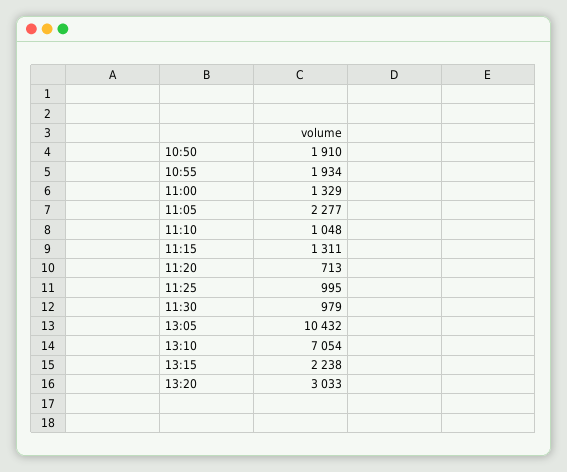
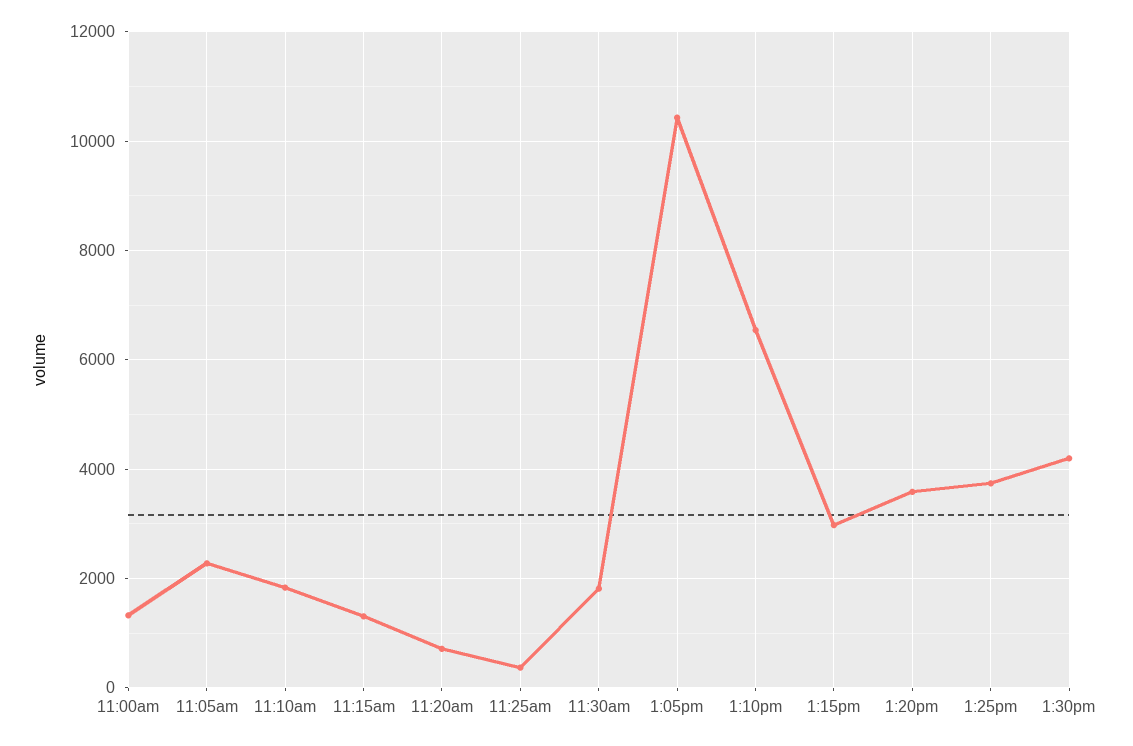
10:50: 1910 -> none
10:55: 1934 -> none
11:10: 1048 -> 1800
11:25: 995 -> 400
11:30: 979 -> 1800
13:10: 7054 -> 6600
13:15: 2238 -> 3000
13:20: 3033 -> 3600
1:25pm: none -> 3800
1:30pm: none -> 4200

